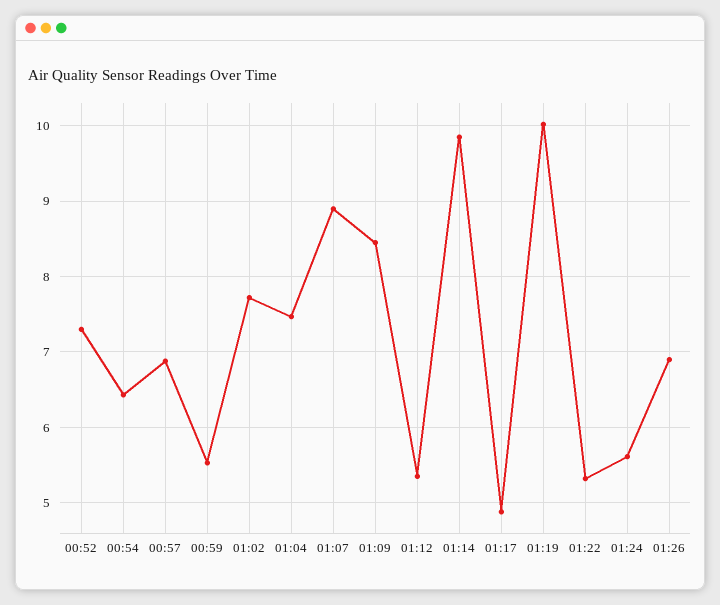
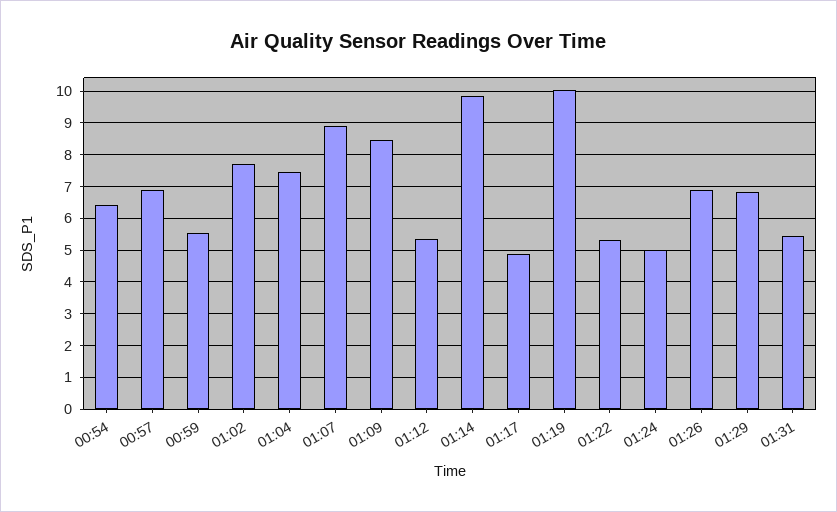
00:52: 7.3 -> none
01:24: 5.6 -> 5
01:29: none -> 6.8
01:31: none -> 5.4

